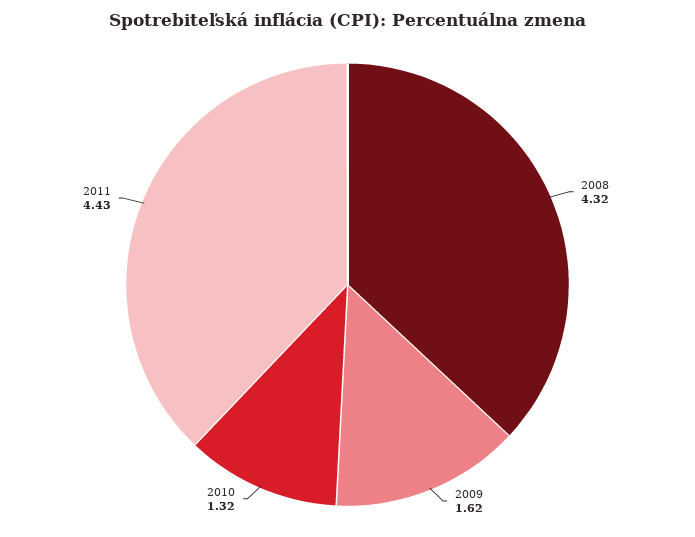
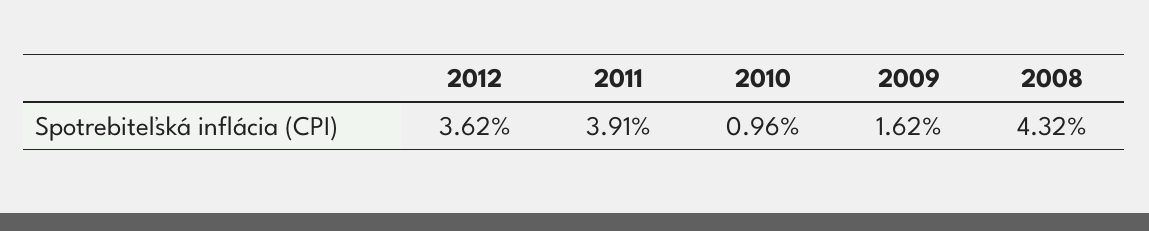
2010: 1.32 -> 0.96
2011: 4.43 -> 3.91
2012: none -> 3.62

